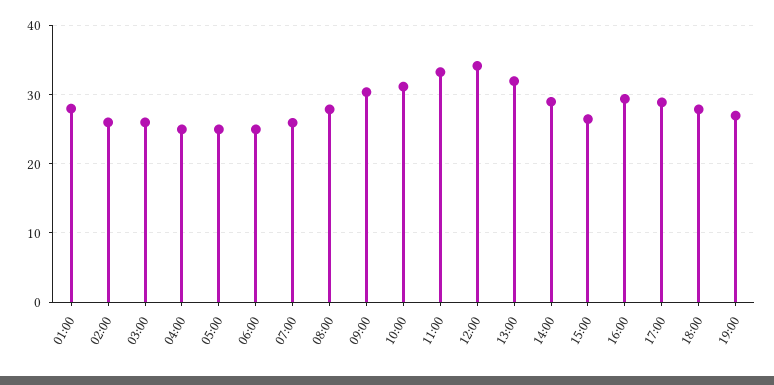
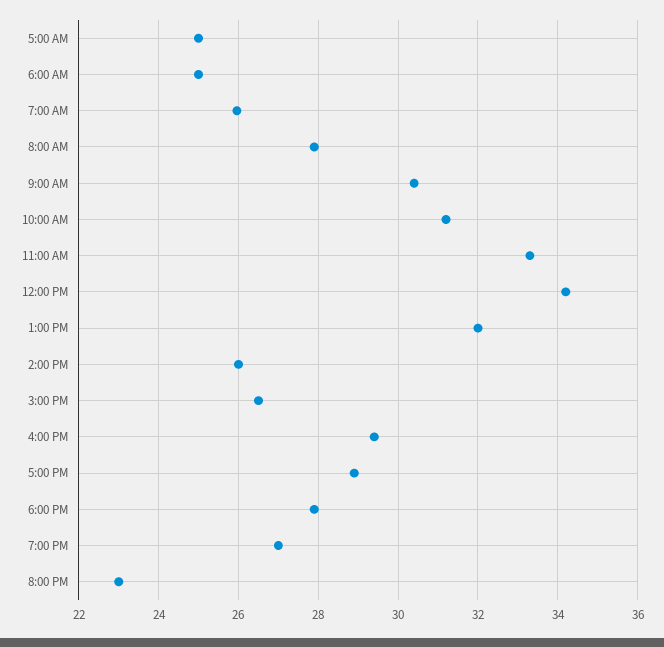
01:00: 28 -> none
02:00: 26 -> none
03:00: 26 -> none
04:00: 25 -> none
14:00: 29 -> 26
8:00 PM: none -> 23

